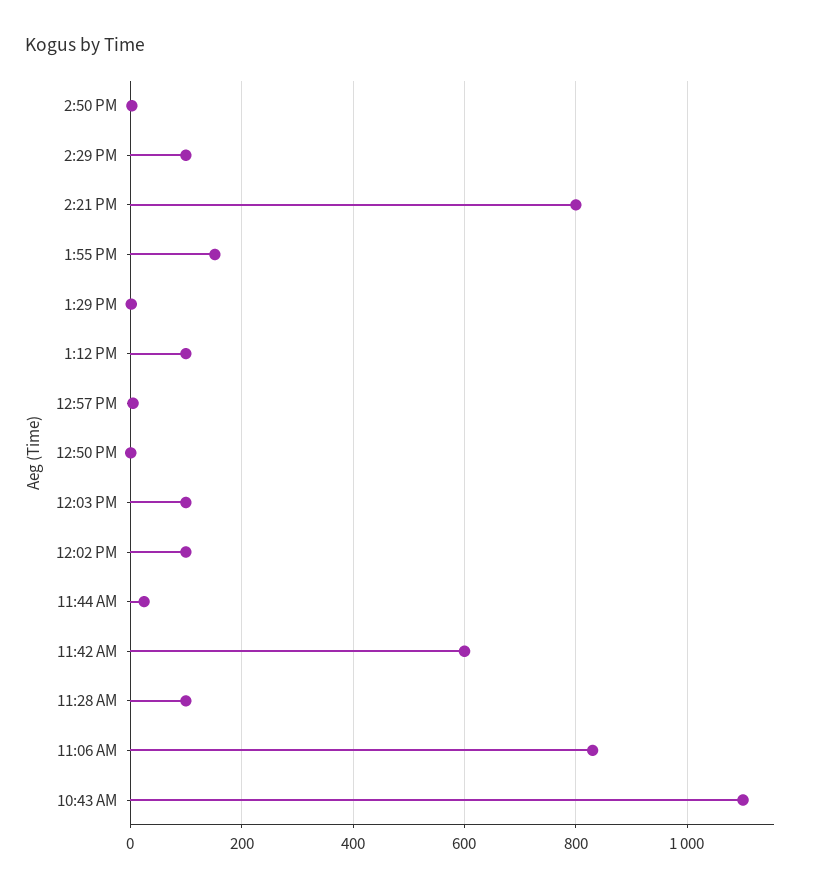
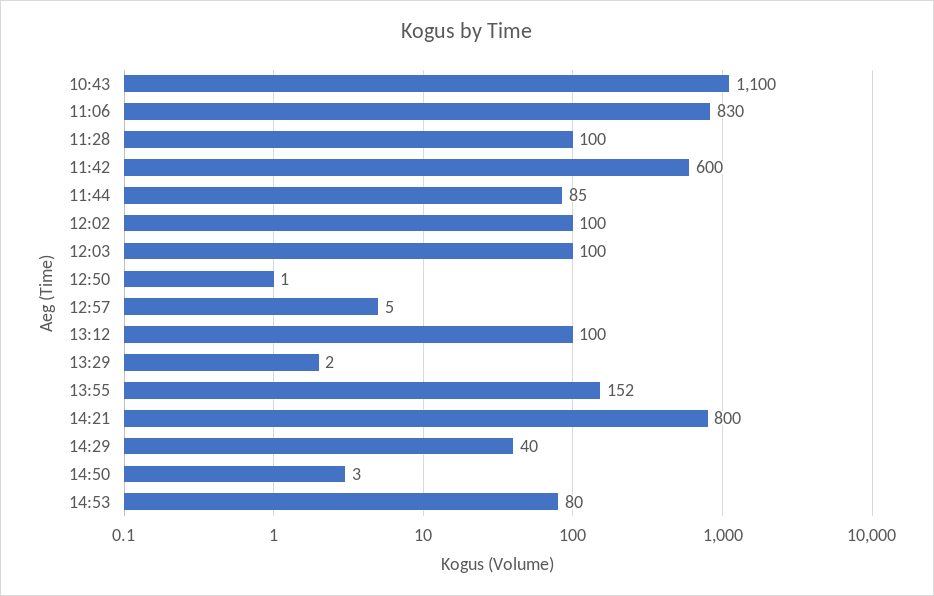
2:29 PM: 100 -> 40
11:44 AM: 20 -> 85
14:53: none -> 80

